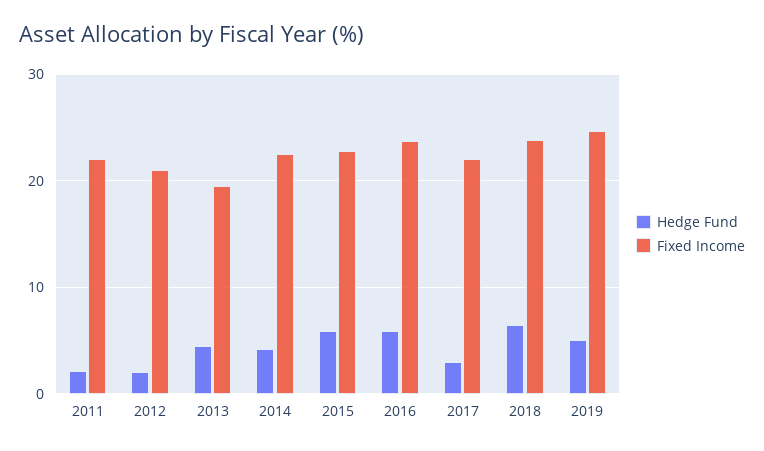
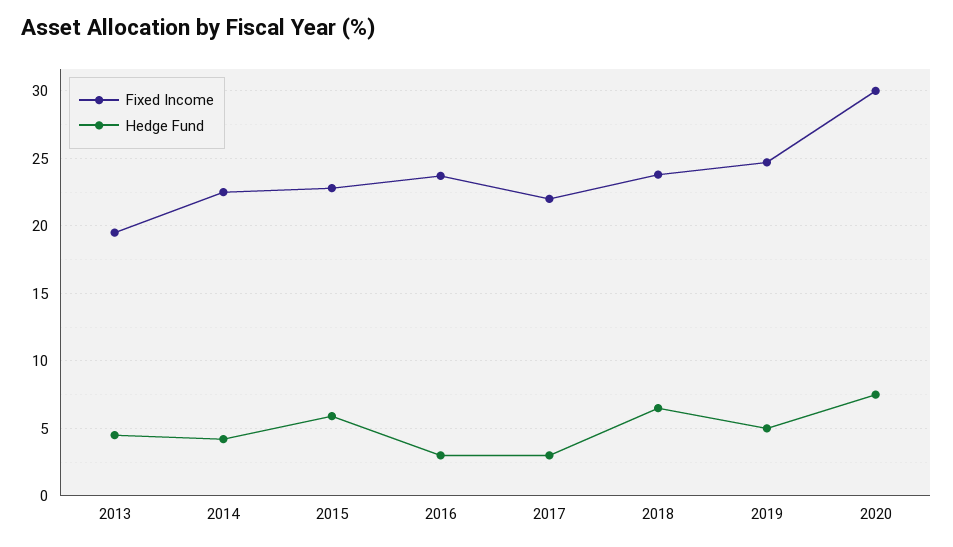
Hedge Fund, 2011: 2 -> none
Fixed Income, 2011: 22 -> none
Hedge Fund, 2012: 2 -> none
Fixed Income, 2012: 21 -> none
Hedge Fund, 2016: 6 -> 3
Fixed Income, 2020: none -> 30
Hedge Fund, 2020: none -> 7.5

